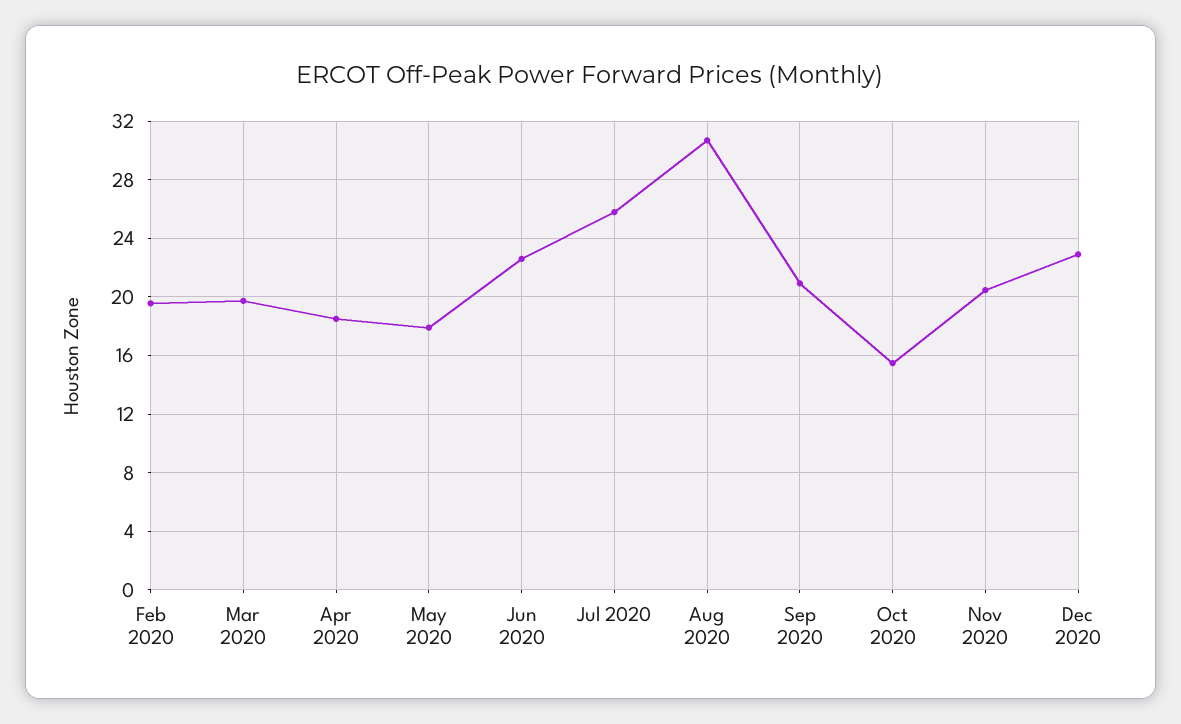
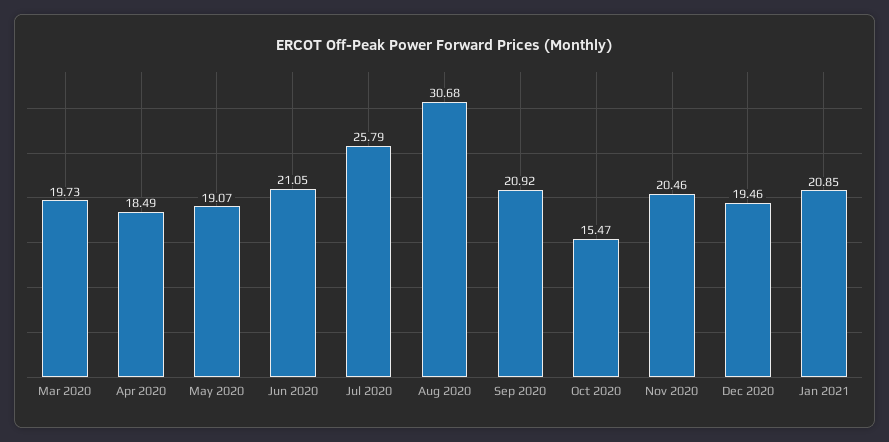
Feb 2020: 19.5 -> none
May 2020: 18 -> 19.07
Jun 2020: 22.5 -> 21.05
Dec 2020: 23 -> 19.46
Jan 2021: none -> 20.85

